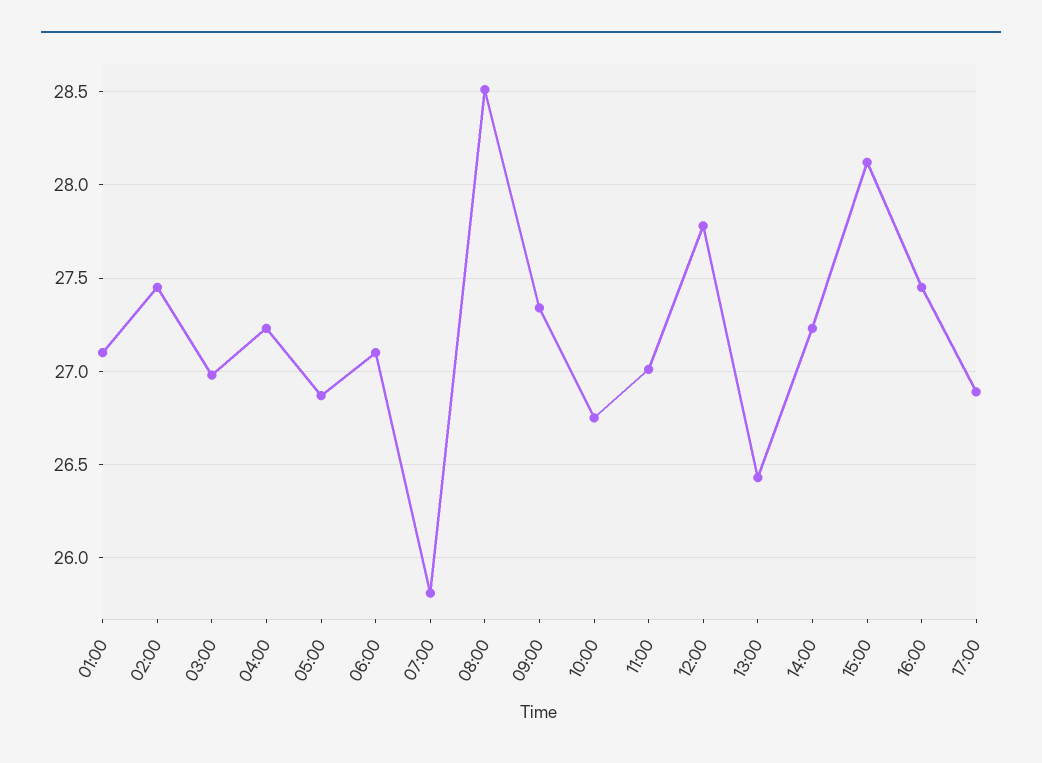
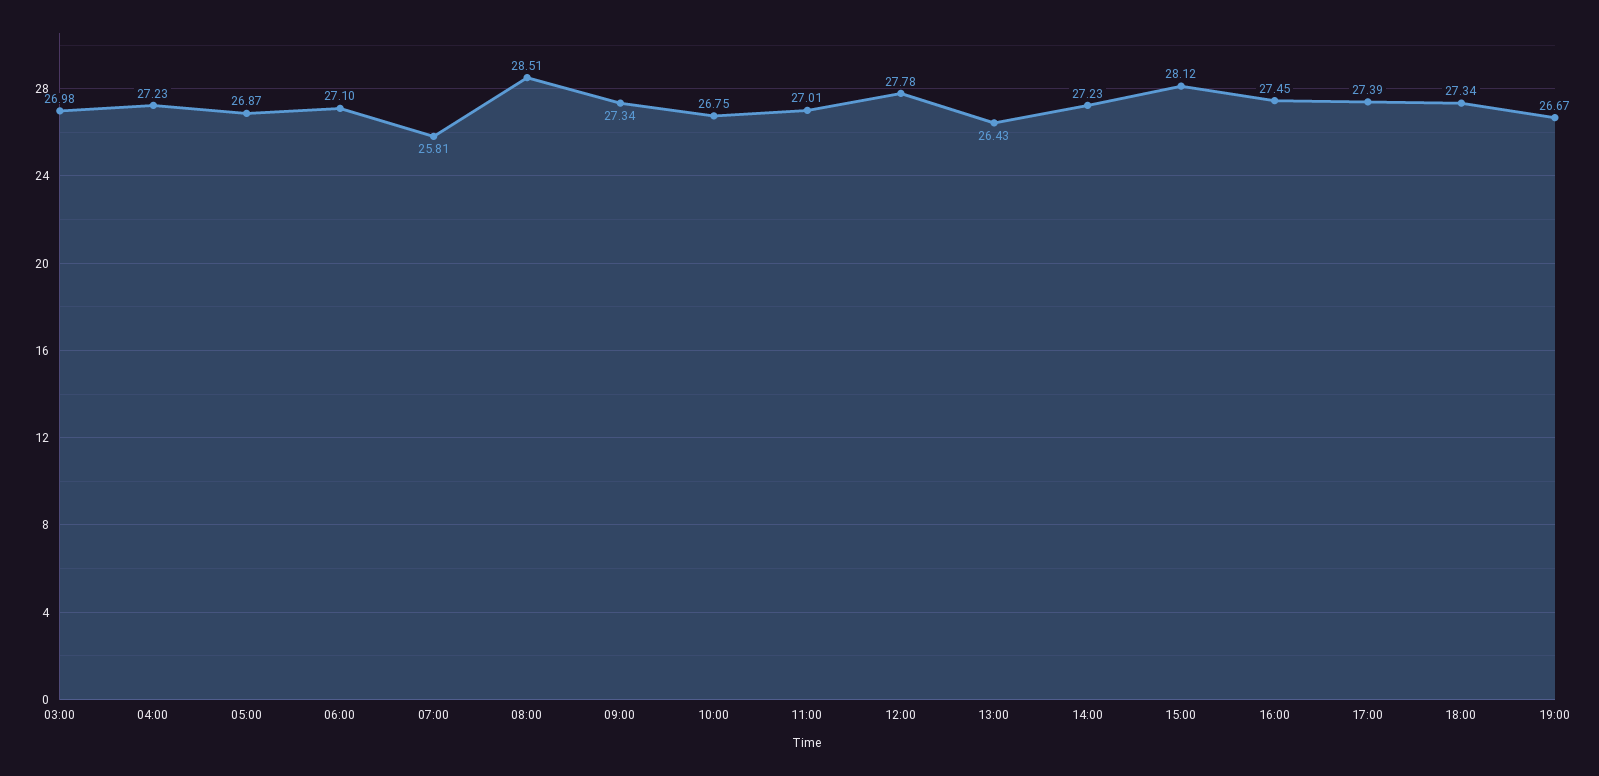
01:00: 27.1 -> none
02:00: 27.45 -> none
17:00: 26.9 -> 27.39
18:00: none -> 27.34
19:00: none -> 26.67

